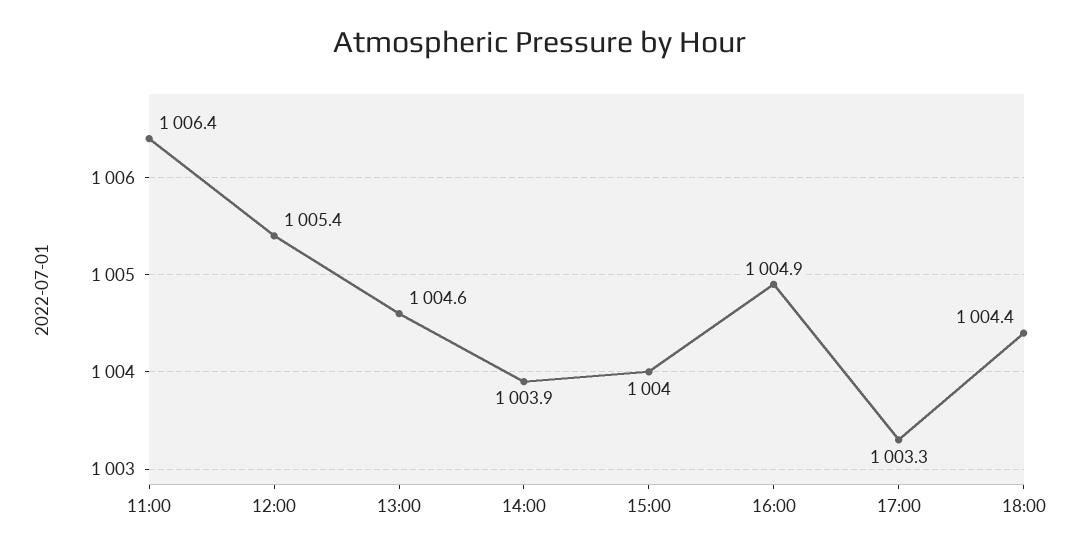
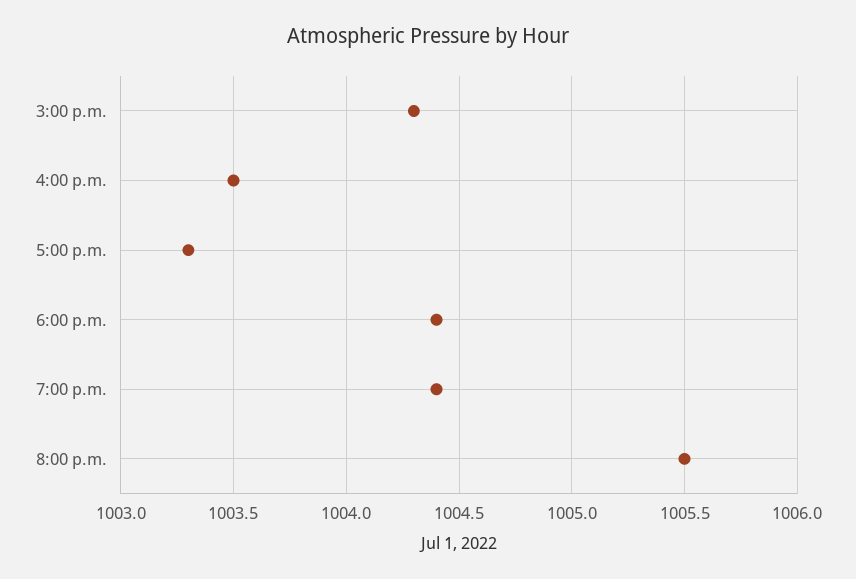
11:00: 1006.4 -> none
12:00: 1005.4 -> none
13:00: 1004.6 -> none
14:00: 1003.9 -> none
15:00: 1004 -> 1004.3
16:00: 1004.9 -> 1003.5
7:00 p.m.: none -> 1004.4
8:00 p.m.: none -> 1005.5

